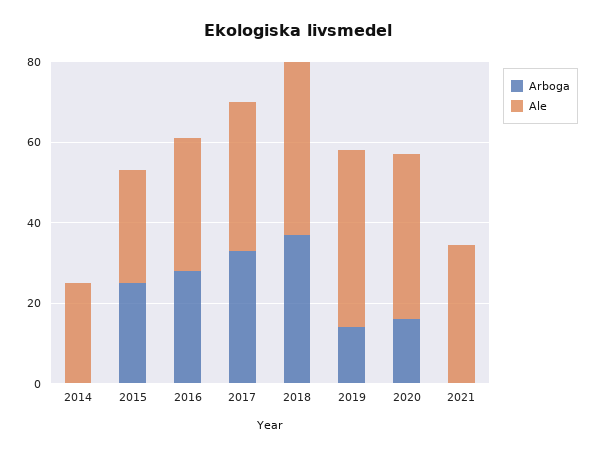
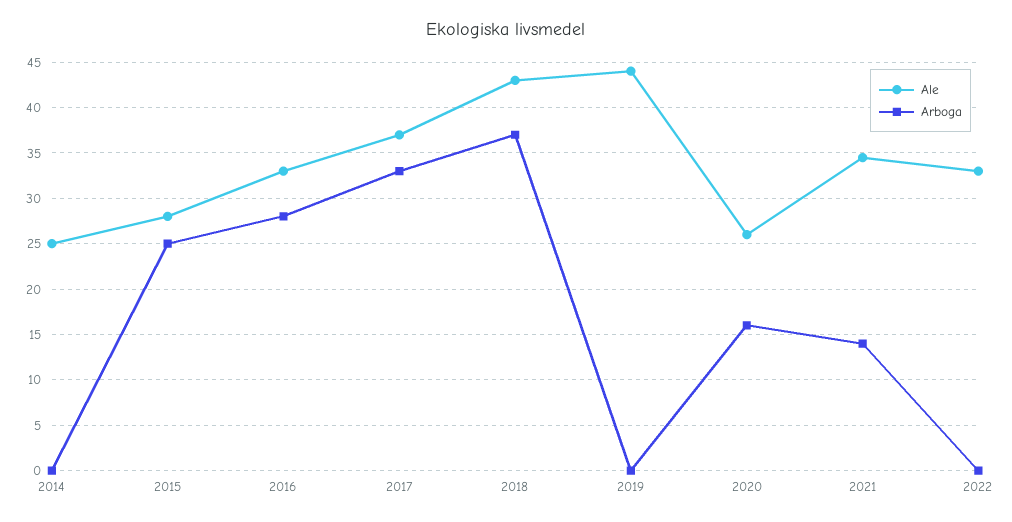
Arboga, 2019: 15 -> 0
Ale, 2020: 40 -> 26
Arboga, 2021: 0 -> 14
Ale, 2022: none -> 33
Arboga, 2022: none -> 0

